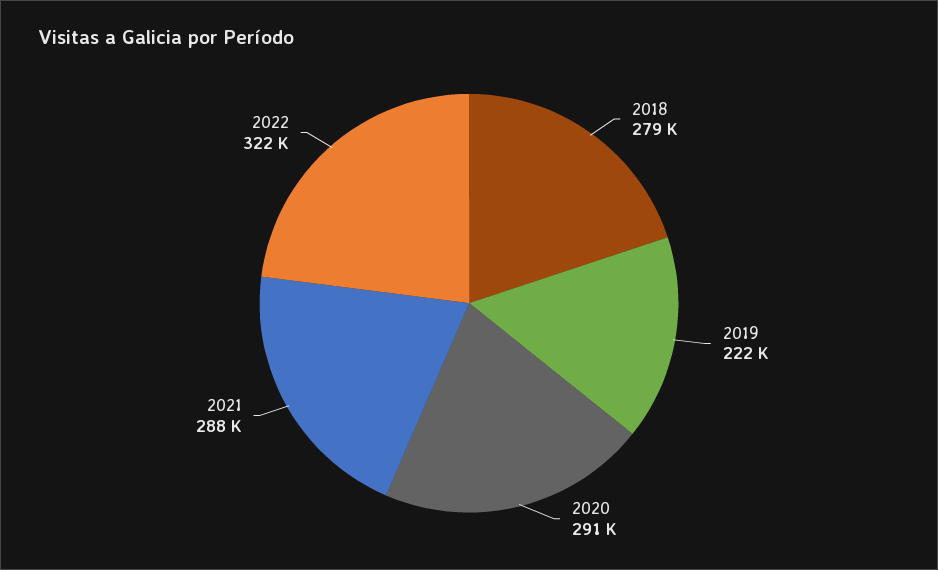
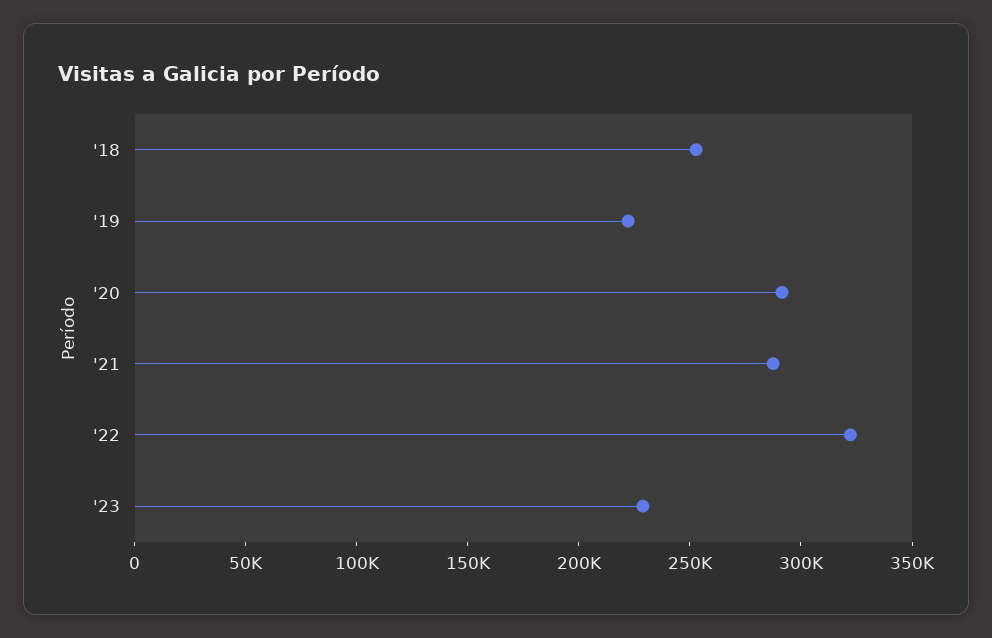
2018: 279000 -> 250000
'23: none -> 230000

